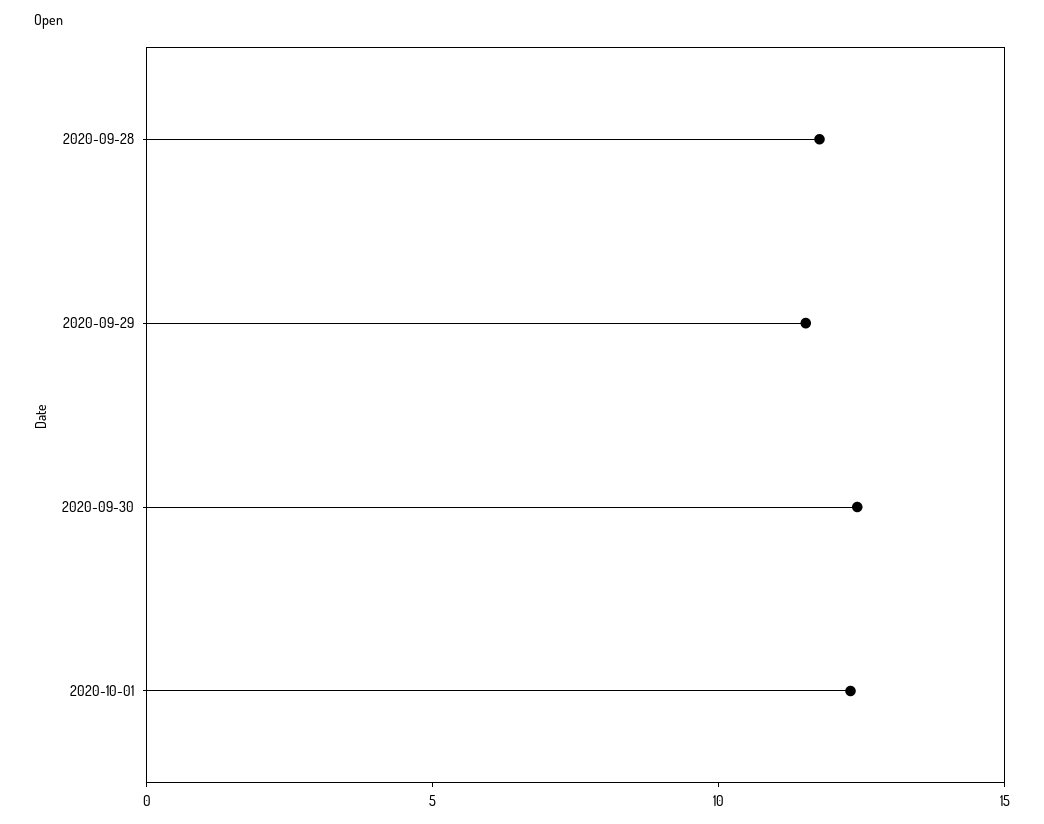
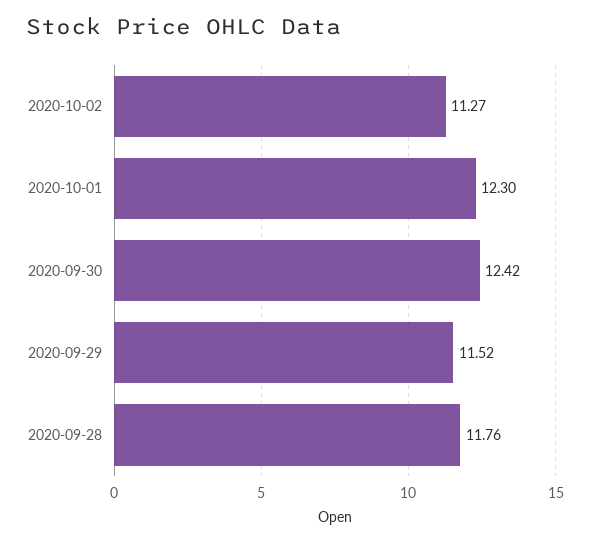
2020-10-02: none -> 11.27

